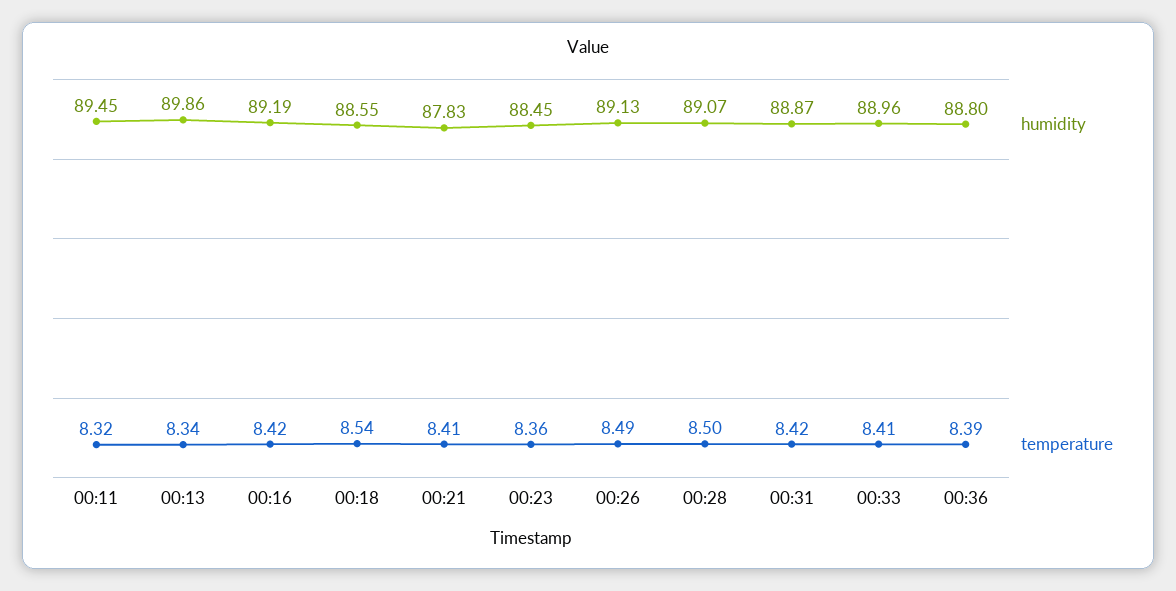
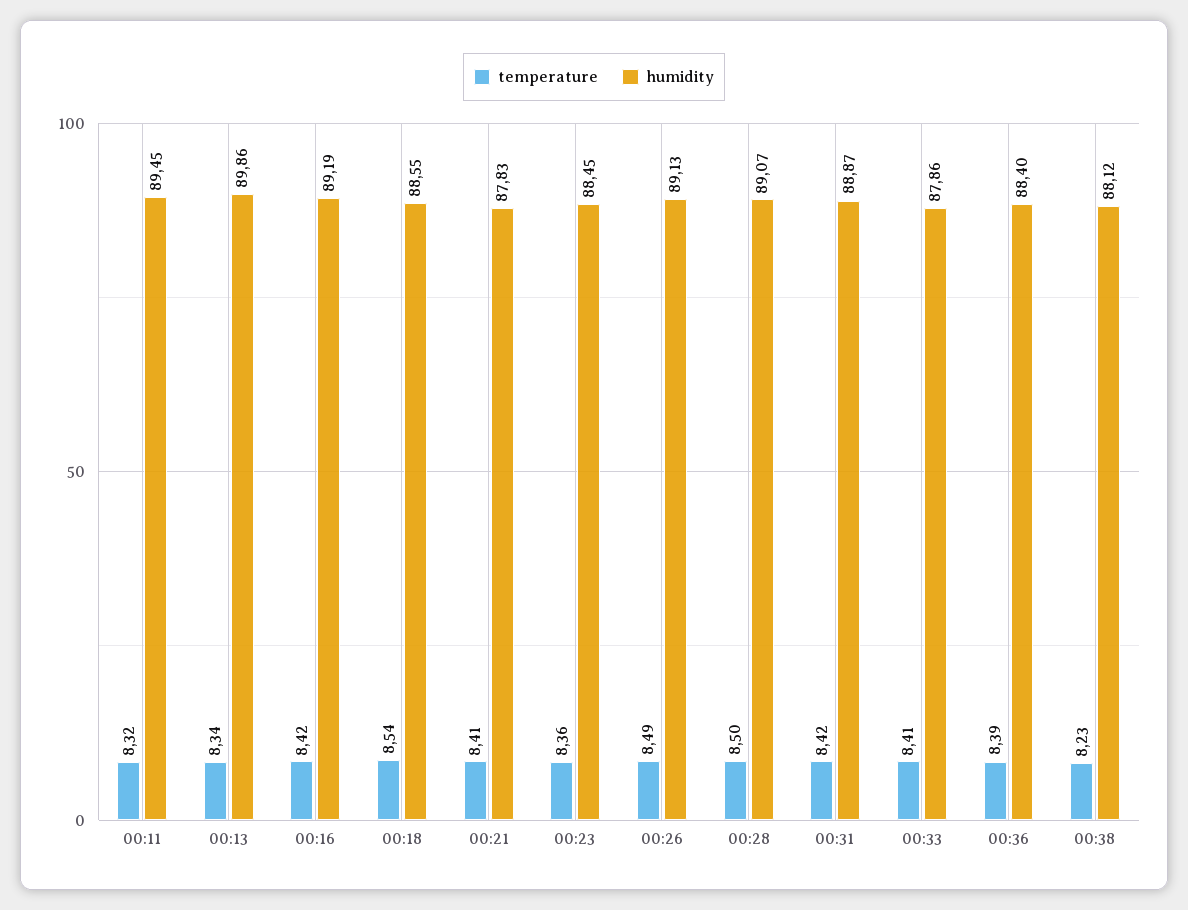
humidity, 00:33: 88.96 -> 87.86
humidity, 00:36: 88.8 -> 88.4
temperature, 00:38: none -> 8.23
humidity, 00:38: none -> 88.12

